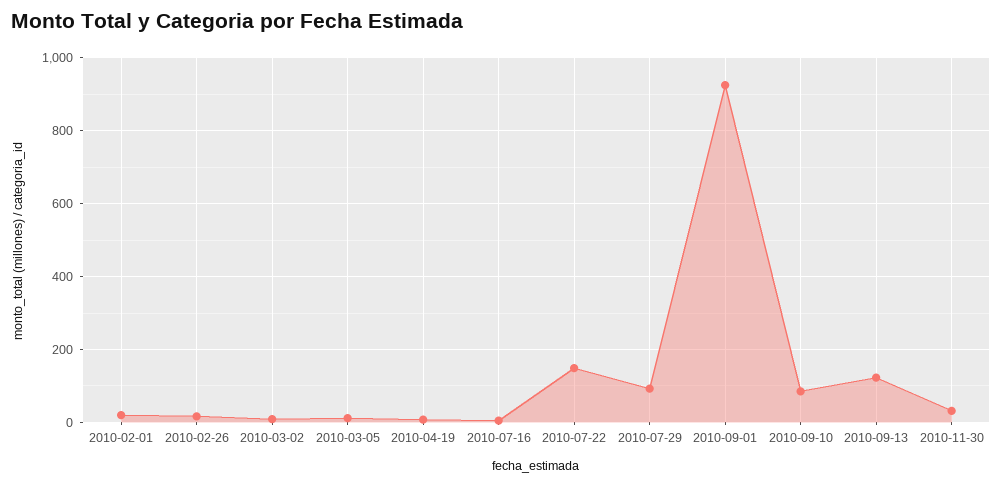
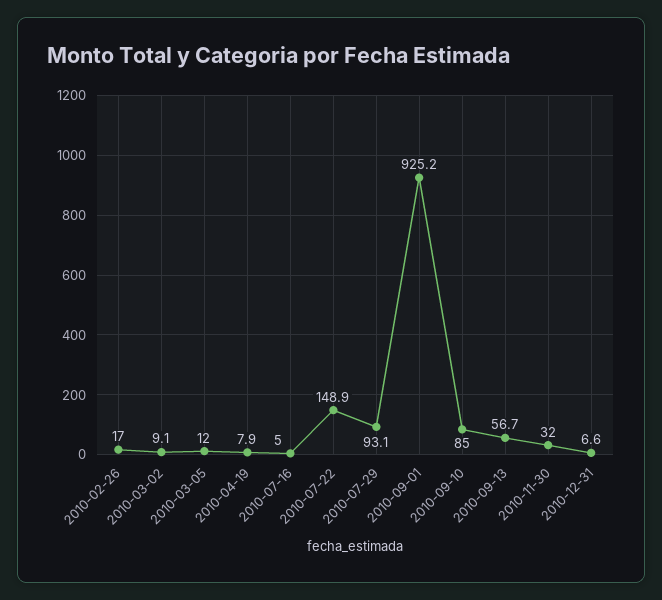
2010-02-01: 20 -> none
2010-09-13: 120 -> 56.7
2010-12-31: none -> 6.6

